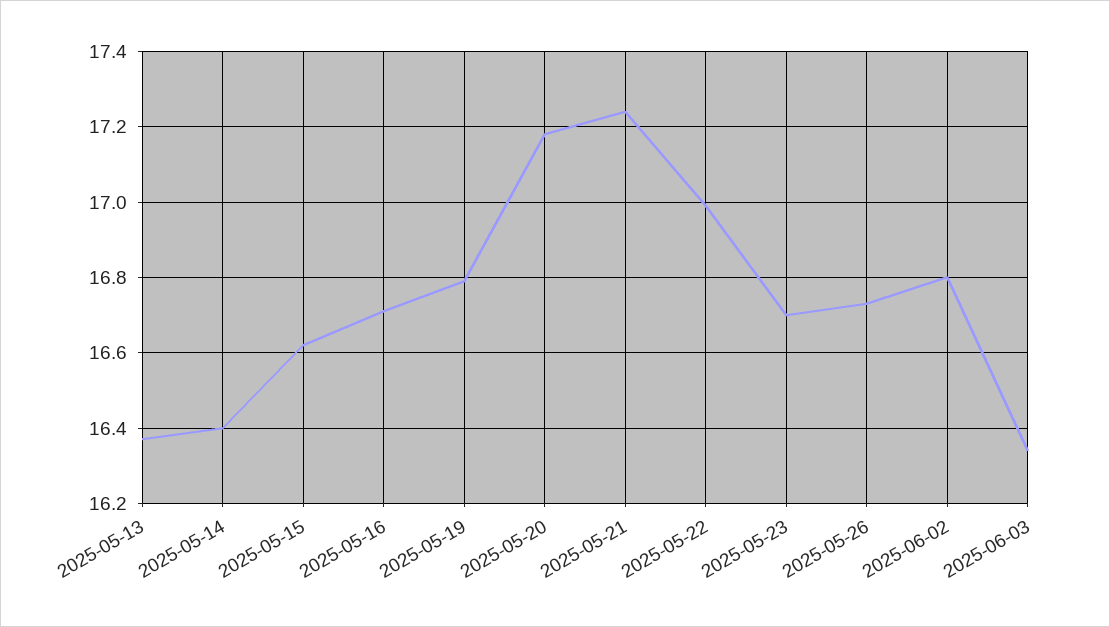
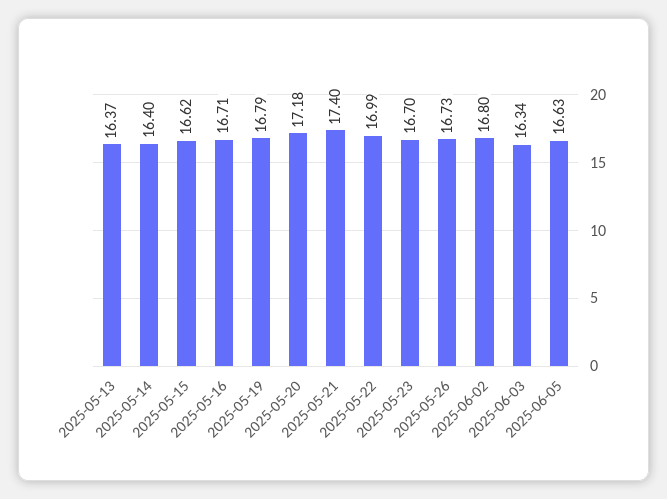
2025-05-21: 17.25 -> 17.4
2025-06-05: none -> 16.63

